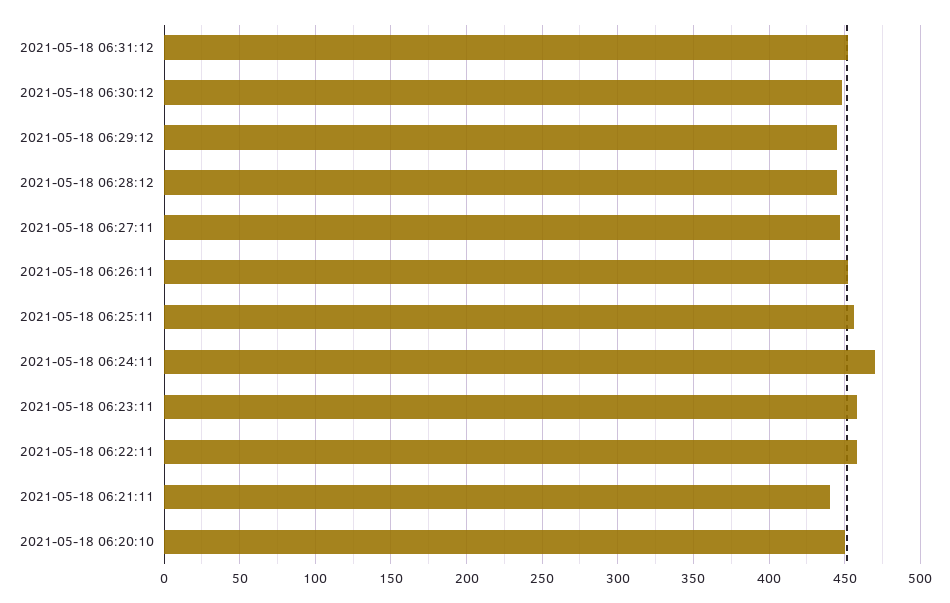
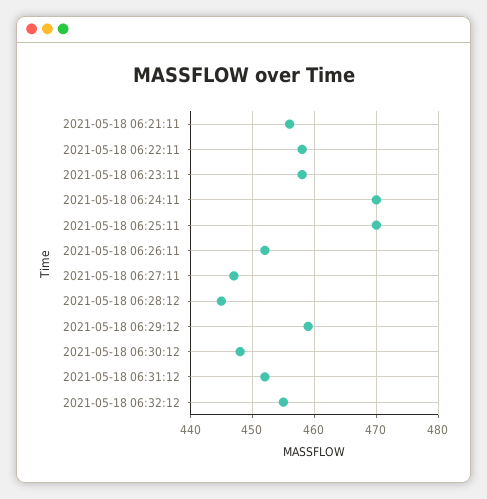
2021-05-18 06:29:12: 445 -> 459
2021-05-18 06:25:11: 455 -> 470
2021-05-18 06:21:11: 440 -> 456
2021-05-18 06:20:10: 450 -> none
2021-05-18 06:32:12: none -> 455

